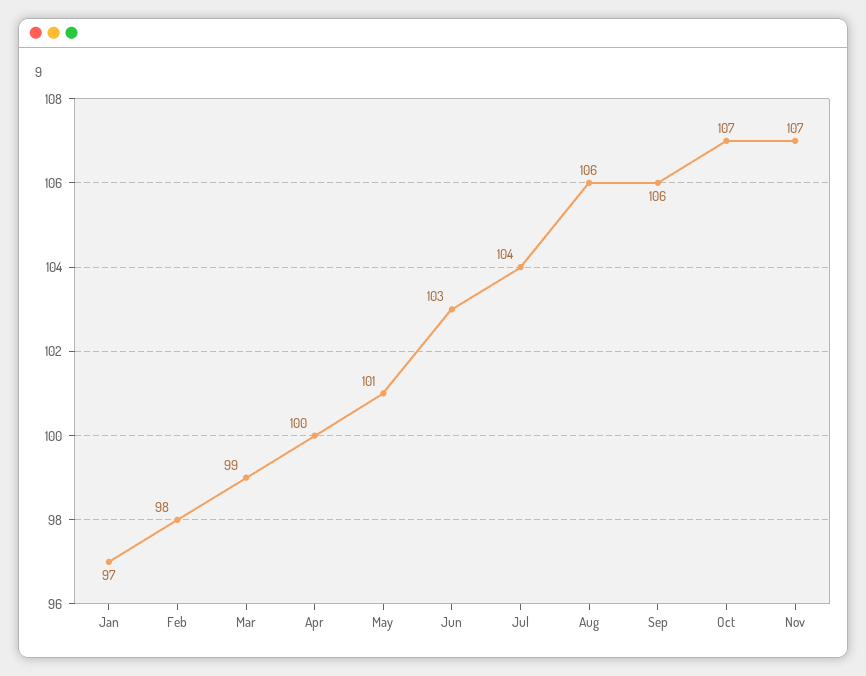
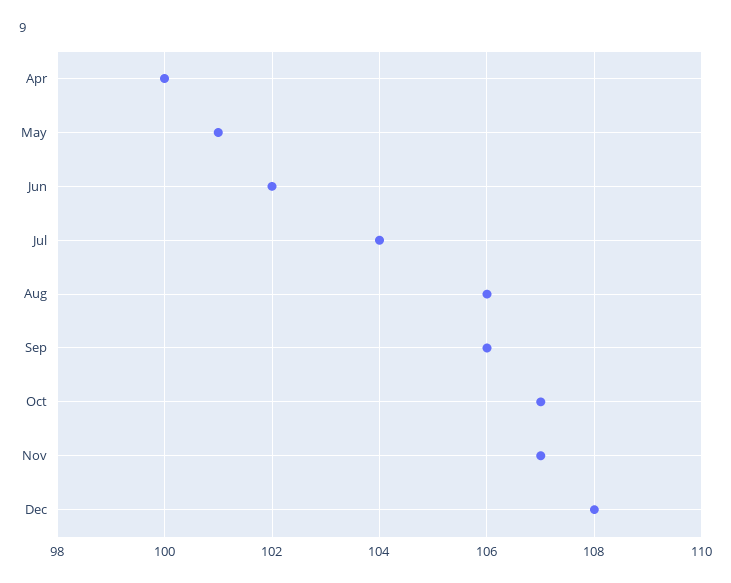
Jan: 97 -> none
Feb: 98 -> none
Mar: 99 -> none
Jun: 103 -> 102
Dec: none -> 108

